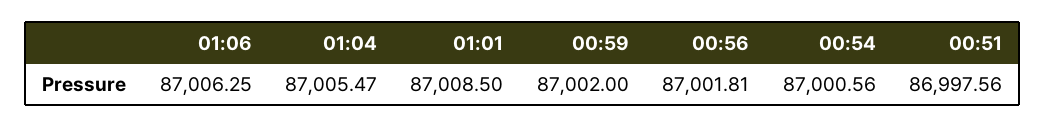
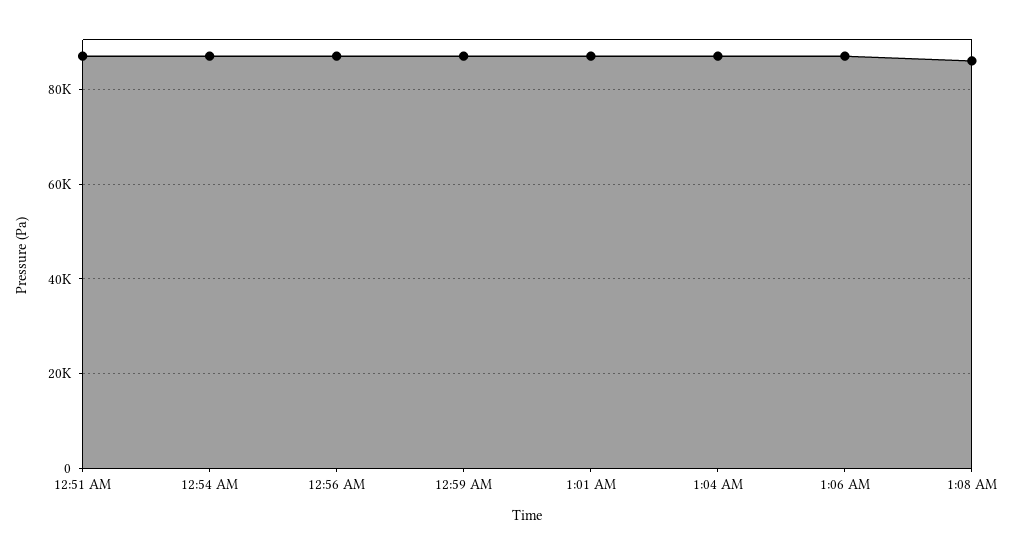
1:08 AM: none -> 86000

